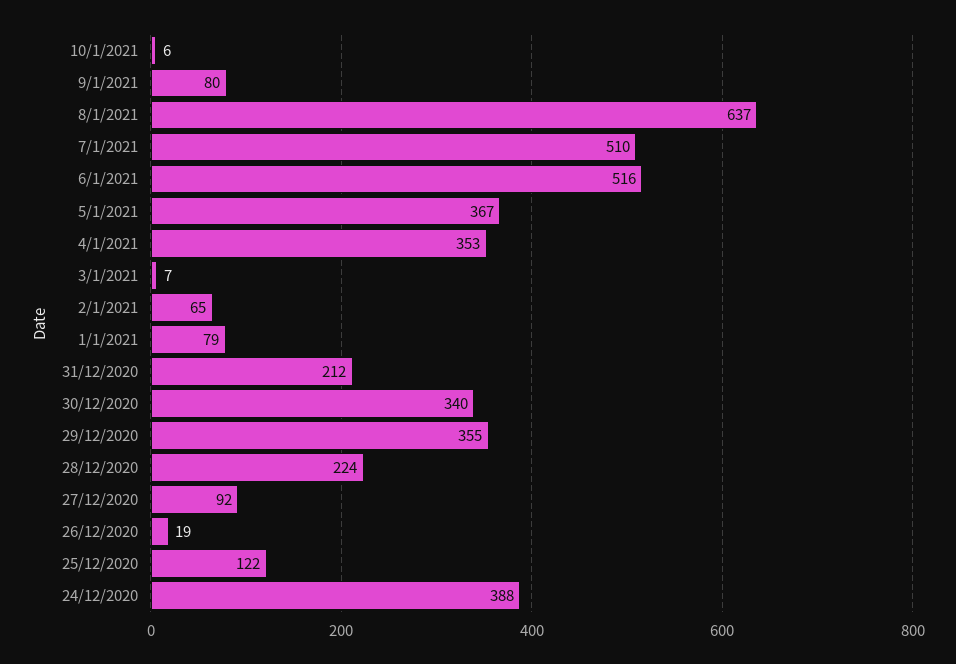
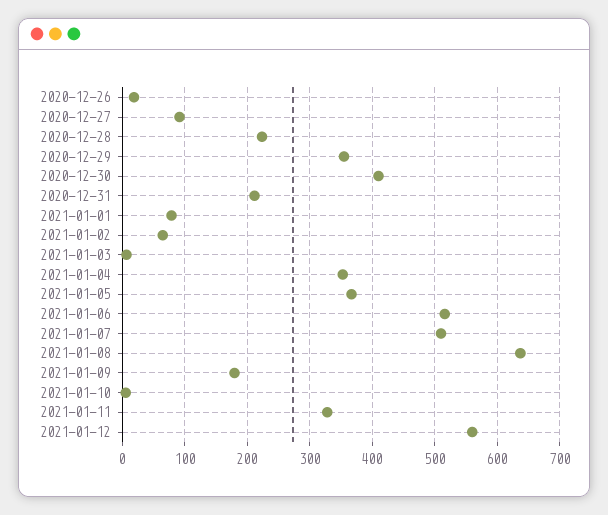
9/1/2021: 80 -> 180
30/12/2020: 340 -> 410
25/12/2020: 122 -> none
24/12/2020: 388 -> none
2021-01-11: none -> 330
2021-01-12: none -> 560

